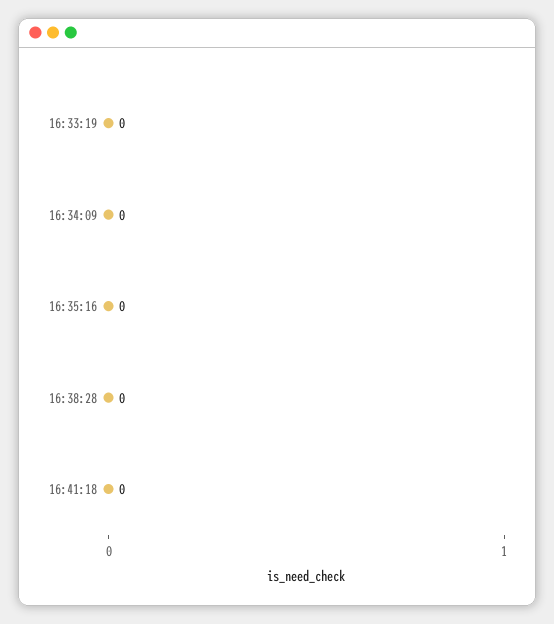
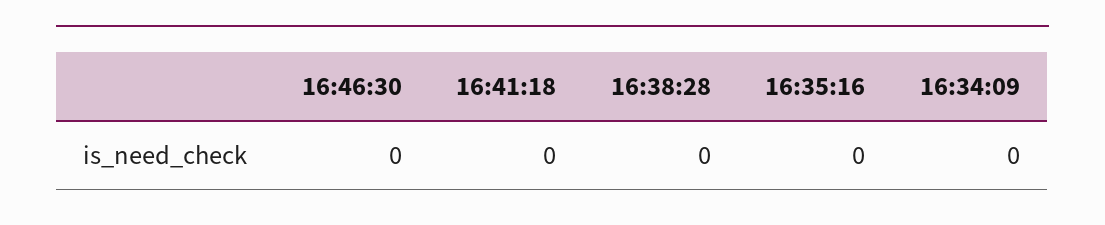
16:33:19: 0 -> none
16:46:30: none -> 0

